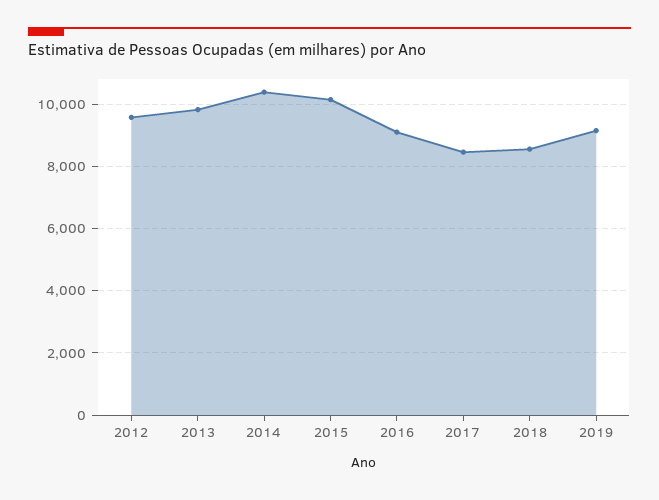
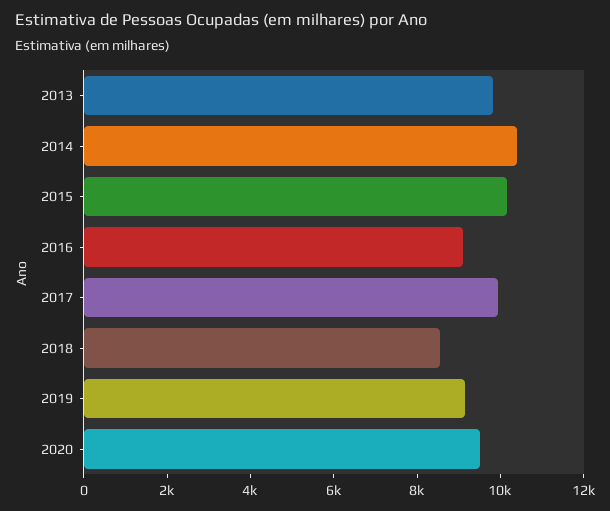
2012: 9600 -> none
2017: 8400 -> 10000
2020: none -> 9500

